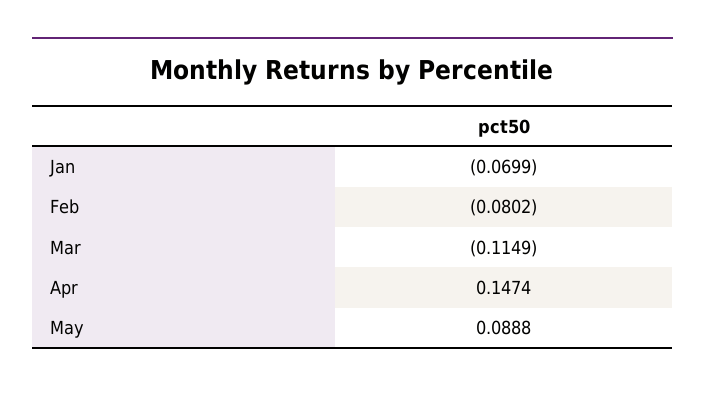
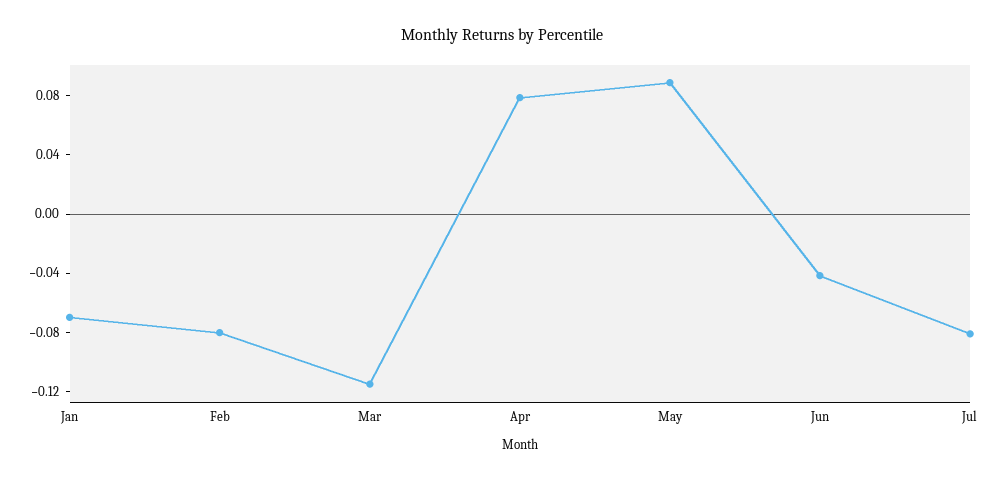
Apr: 0.1474 -> 0.08
Jun: none -> -0.04
Jul: none -> -0.08

